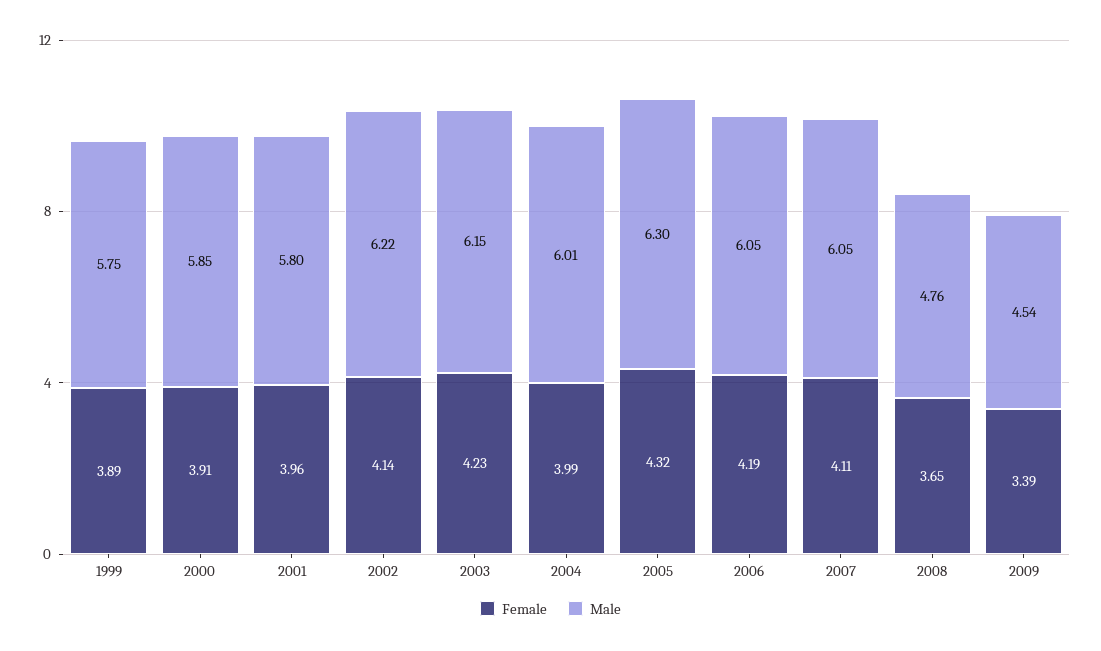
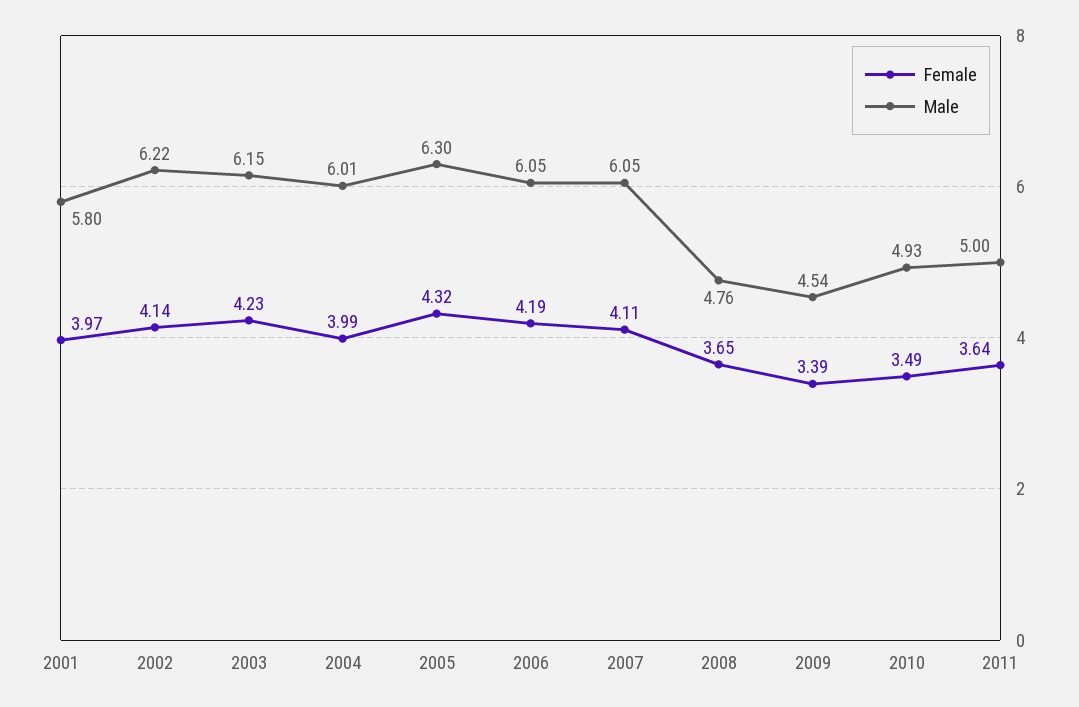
Female, 1999: 3.89 -> none
Male, 1999: 5.75 -> none
Female, 2000: 3.91 -> none
Male, 2000: 5.85 -> none
Female, 2001: 3.96 -> 3.97
Female, 2010: none -> 3.49
Male, 2010: none -> 4.93
Female, 2011: none -> 3.64
Male, 2011: none -> 5

